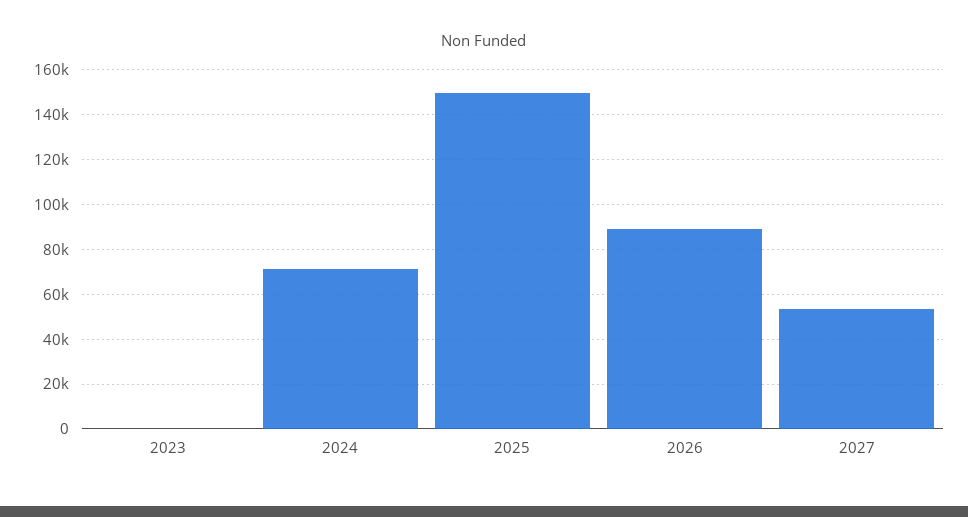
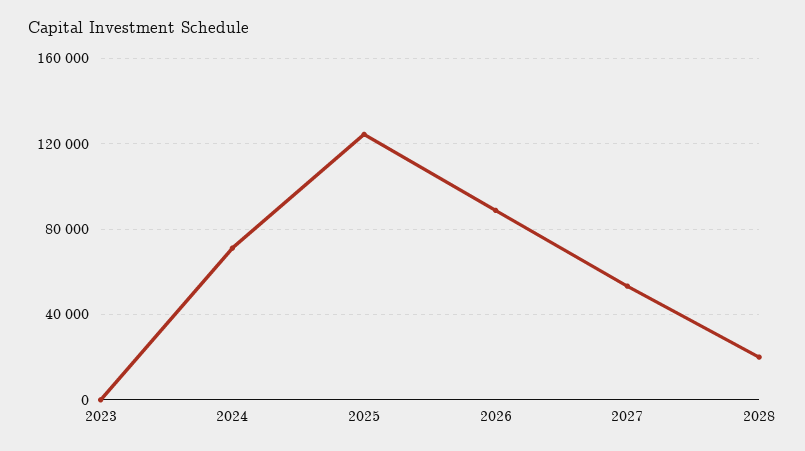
2025: 150000 -> 125000
2028: none -> 20000

